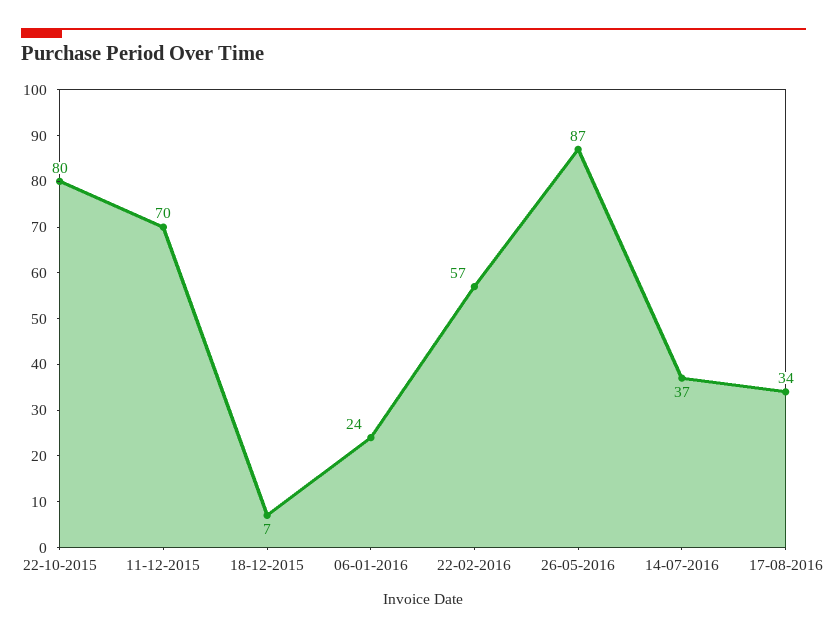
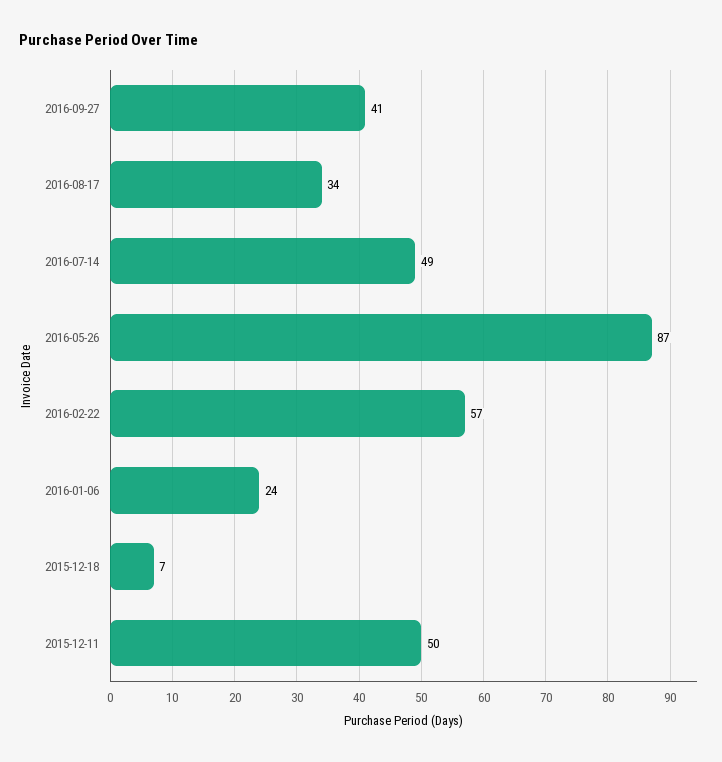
22-10-2015: 80 -> none
11-12-2015: 70 -> 50
14-07-2016: 37 -> 49
2016-09-27: none -> 41

